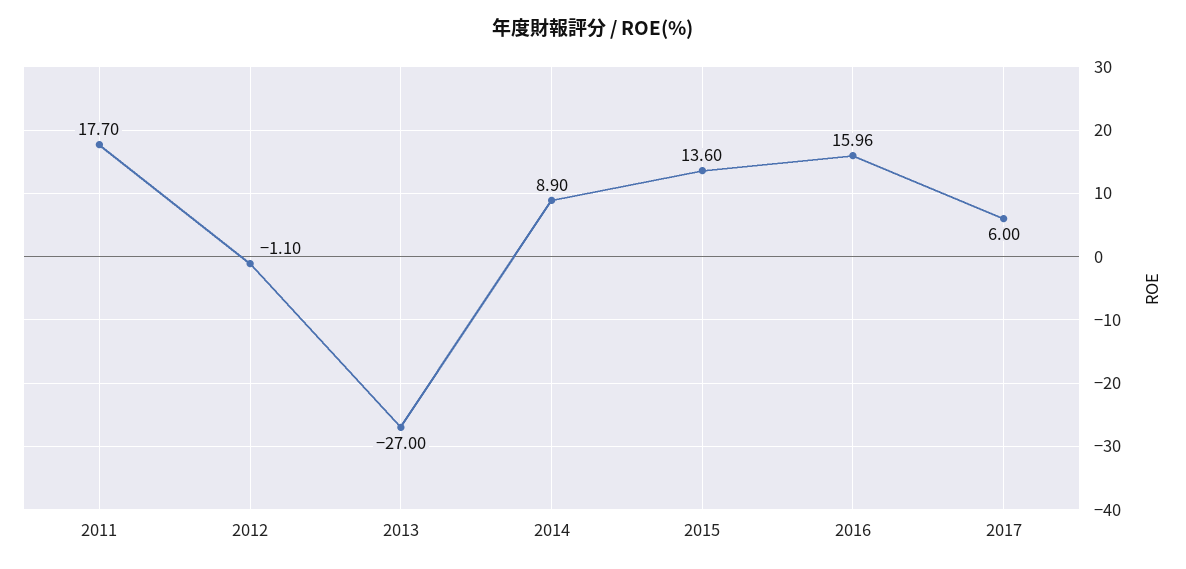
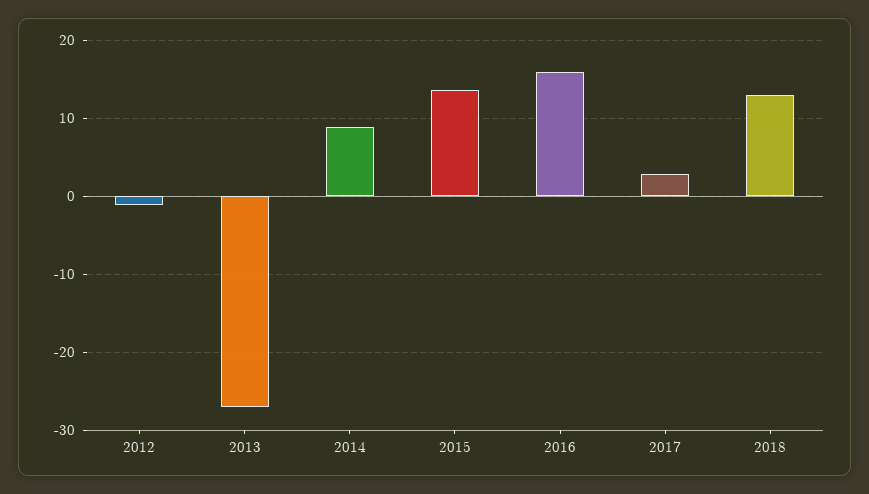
2011: 17.7 -> none
2017: 6 -> 3
2018: none -> 13

